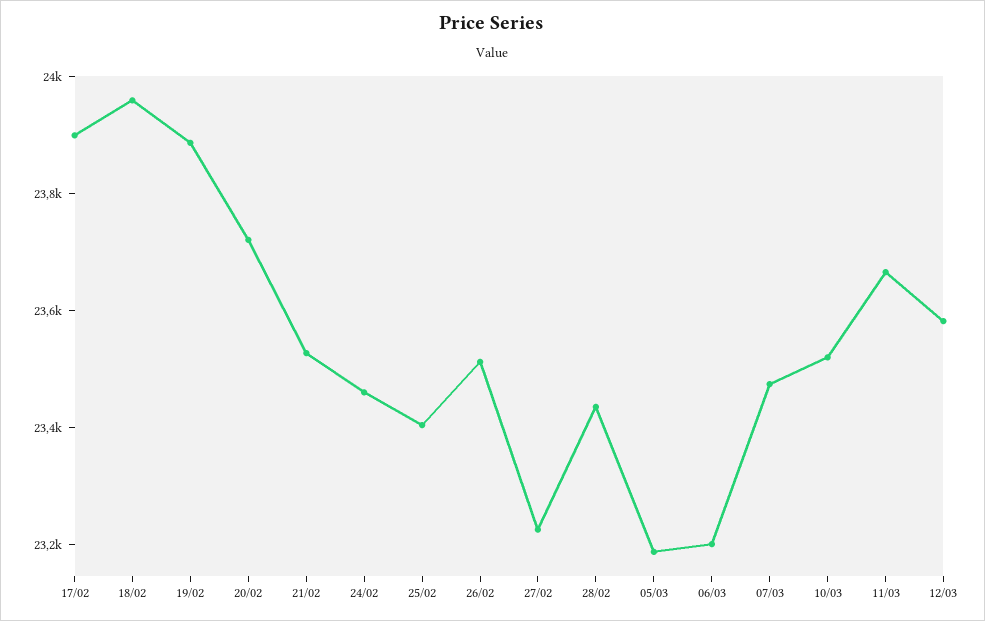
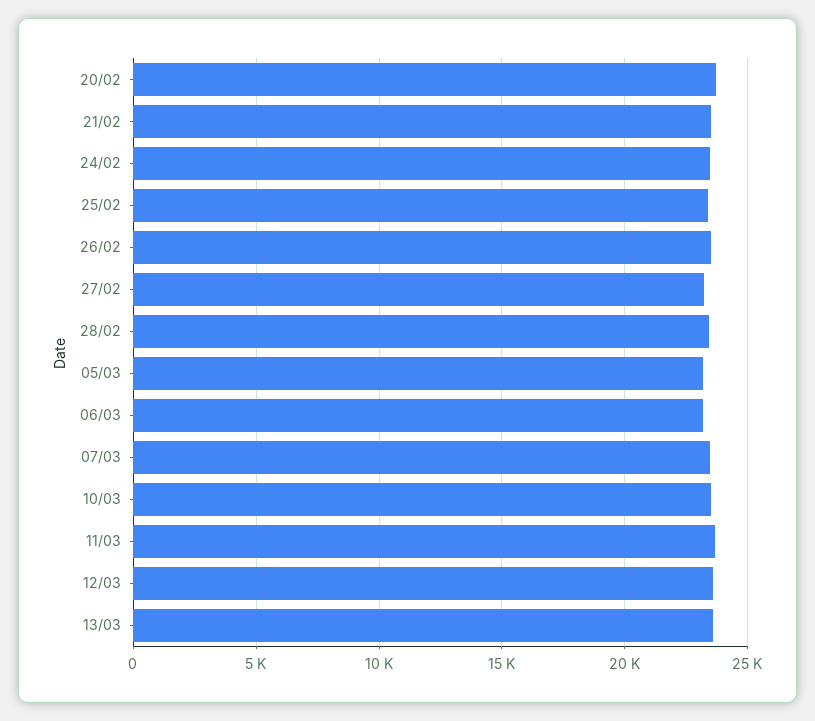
17/02: 23900 -> none
18/02: 23950 -> none
19/02: 23900 -> none
13/03: none -> 23500

